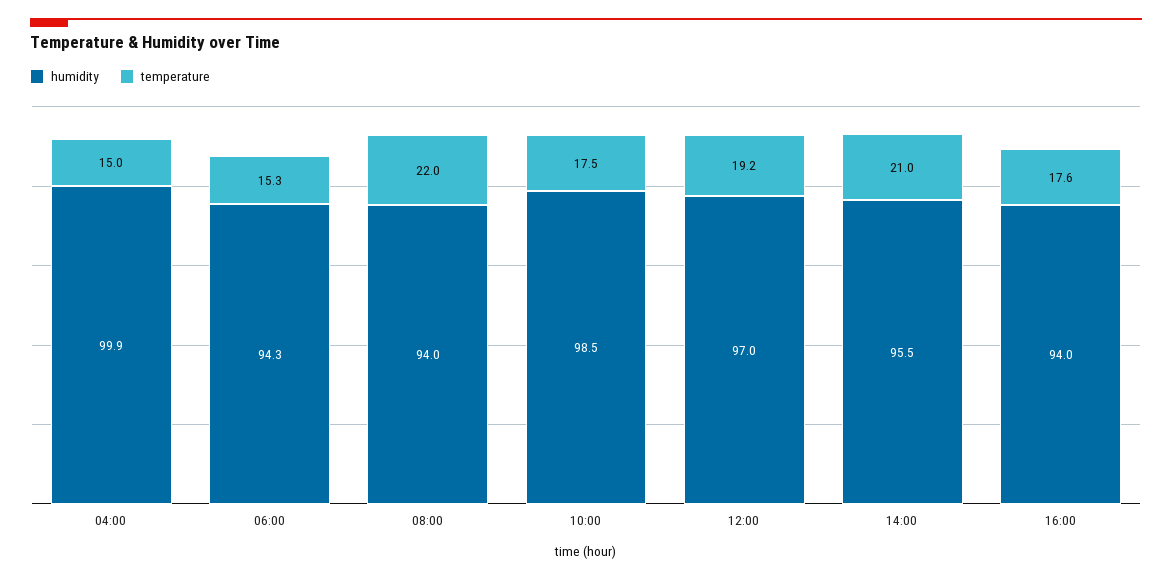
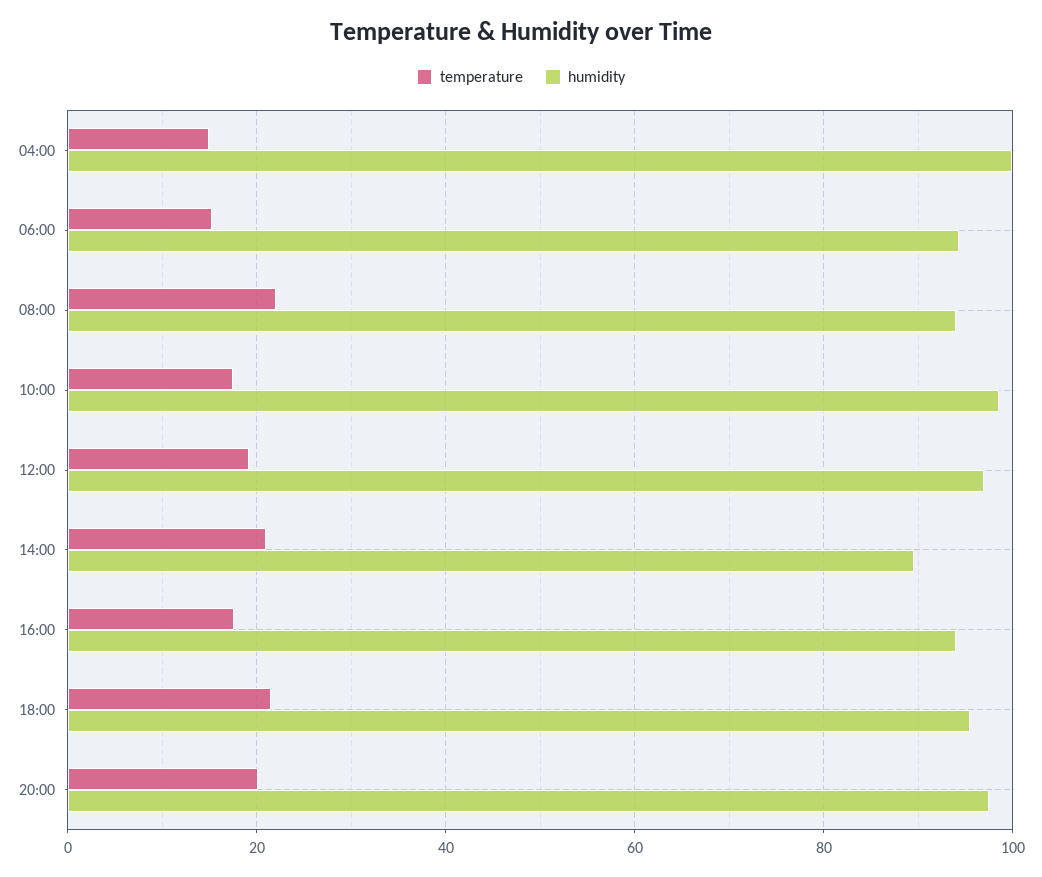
humidity, 14:00: 95.5 -> 90
temperature, 18:00: none -> 22
humidity, 18:00: none -> 96
temperature, 20:00: none -> 20
humidity, 20:00: none -> 98

